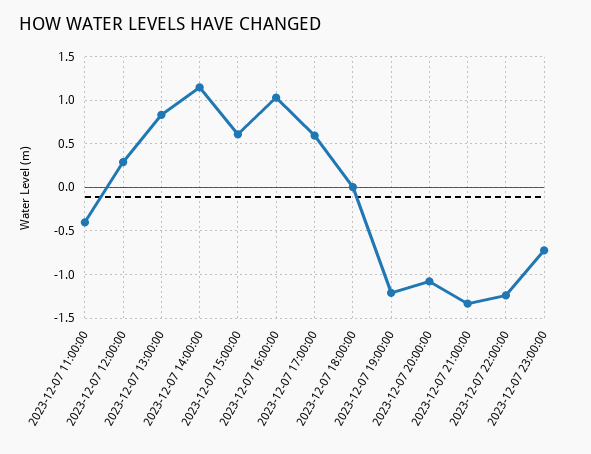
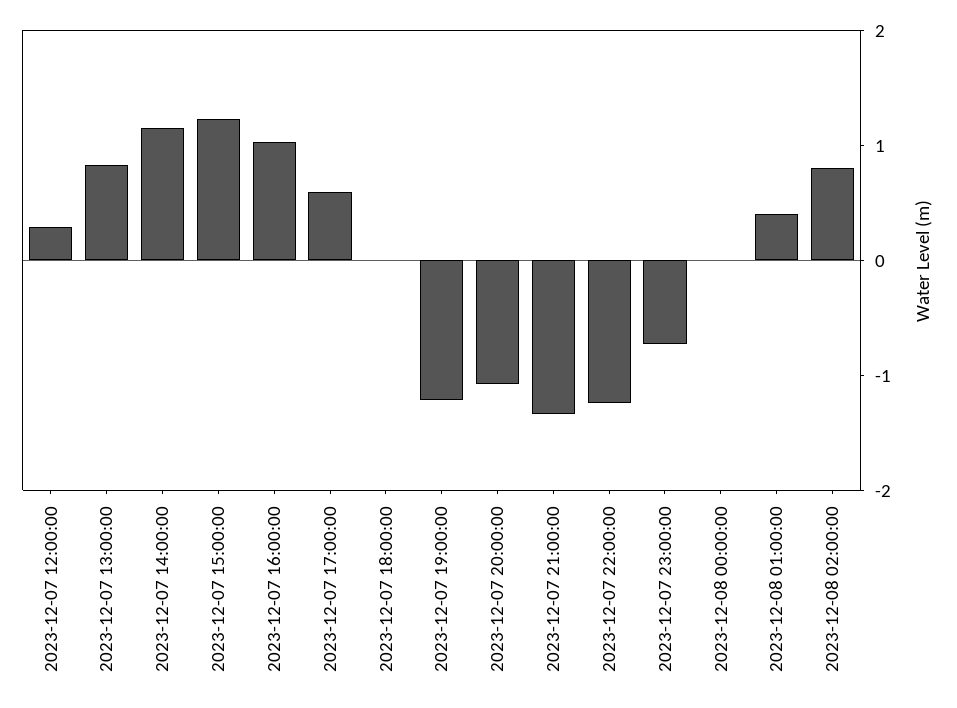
2023-12-07 11:00:00: -0.4 -> none
2023-12-07 15:00:00: 0.6 -> 1.2
2023-12-08 00:00:00: none -> 0
2023-12-08 01:00:00: none -> 0.4
2023-12-08 02:00:00: none -> 0.8

